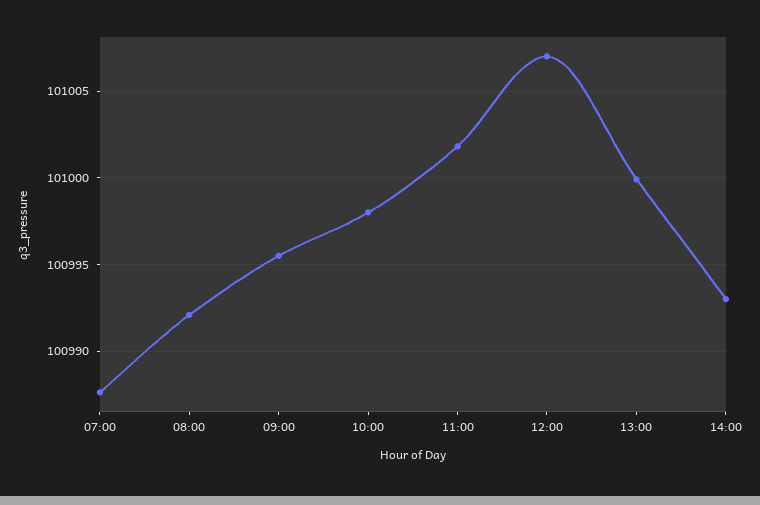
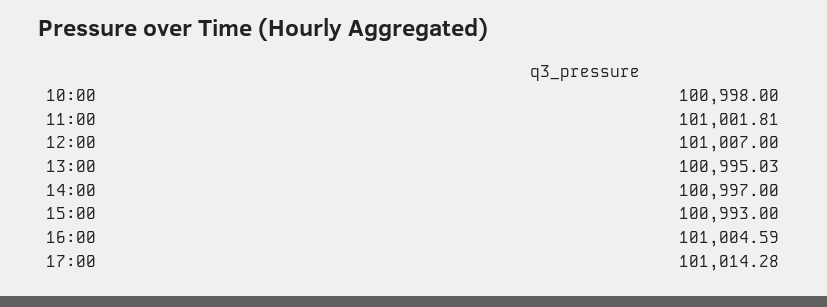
07:00: 100987.5 -> none
08:00: 100992 -> none
09:00: 100995.5 -> none
13:00: 101000 -> 100995.03
14:00: 100993 -> 100997
15:00: none -> 100993
16:00: none -> 101004.59
17:00: none -> 101014.28

